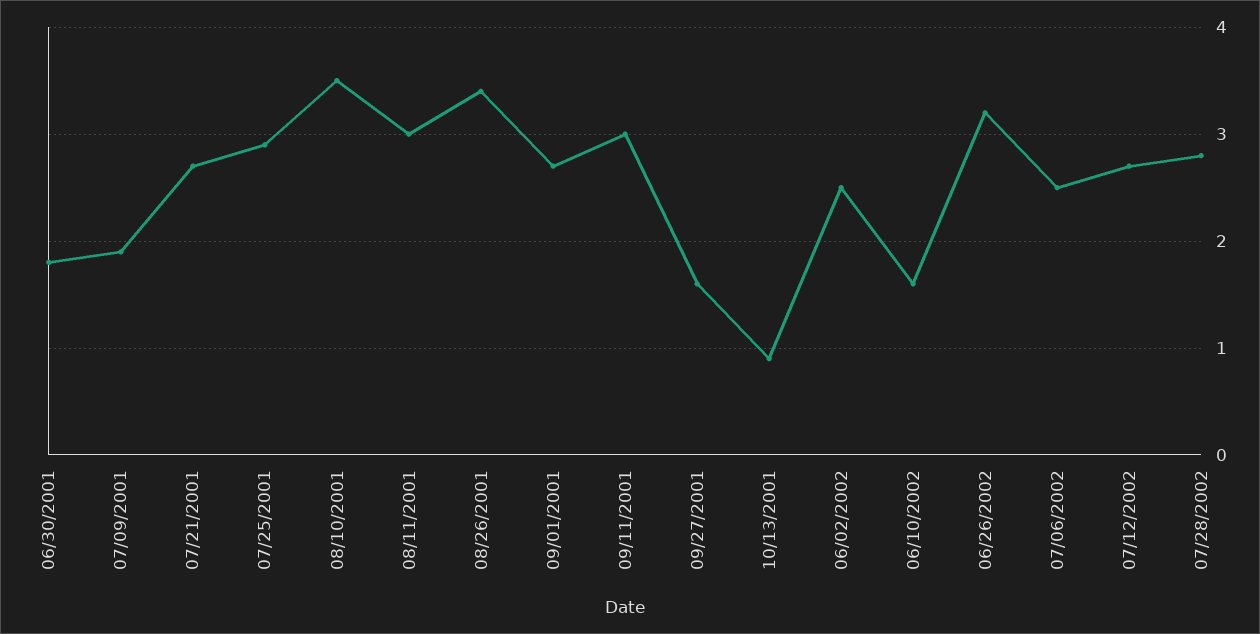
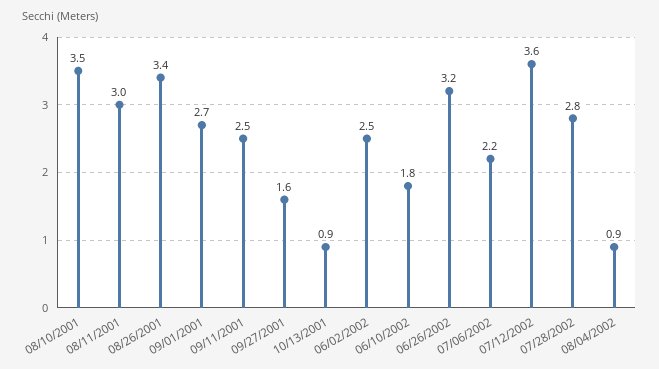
06/30/2001: 1.8 -> none
07/09/2001: 1.9 -> none
07/21/2001: 2.7 -> none
07/25/2001: 2.9 -> none
09/11/2001: 3 -> 2.5
06/10/2002: 1.6 -> 1.8
07/06/2002: 2.5 -> 2.2
07/12/2002: 2.7 -> 3.6
08/04/2002: none -> 0.9

